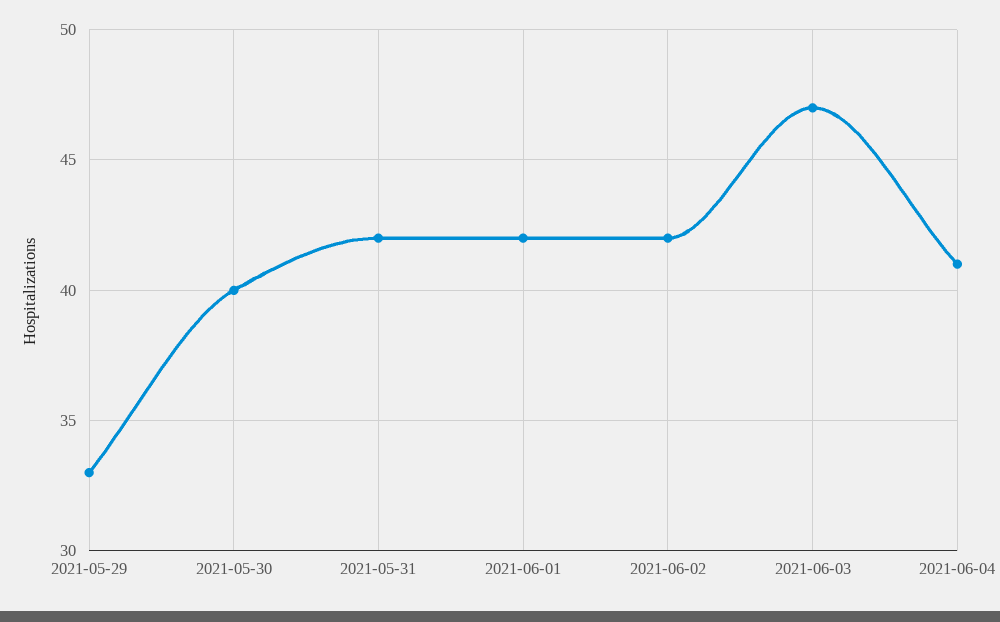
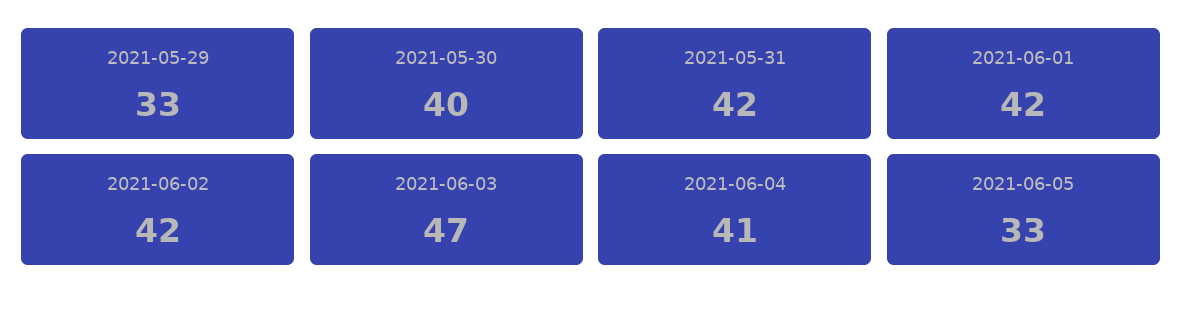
2021-06-05: none -> 33

